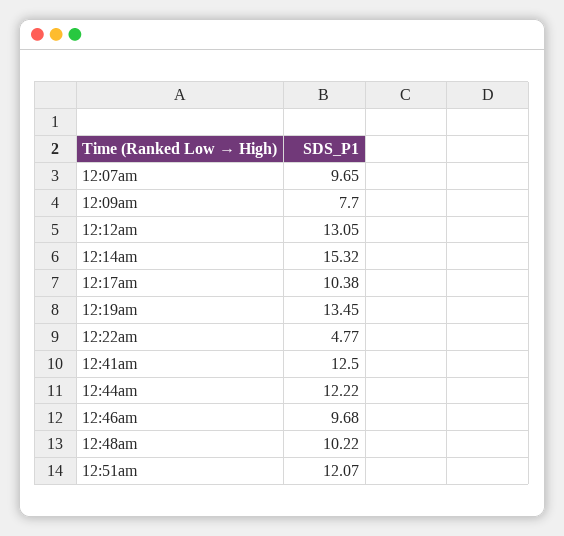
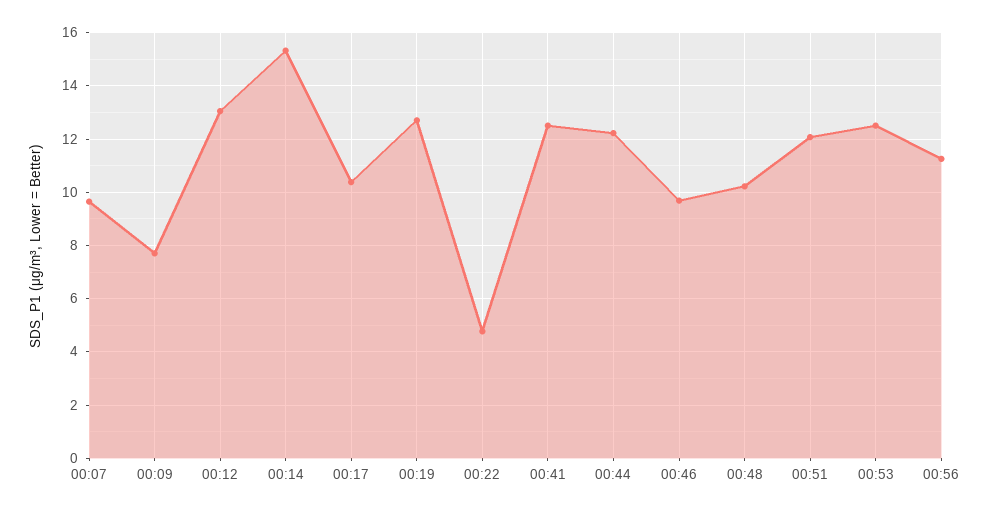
12:19am: 13.45 -> 12.75
00:53: none -> 12.5
00:56: none -> 11.25

